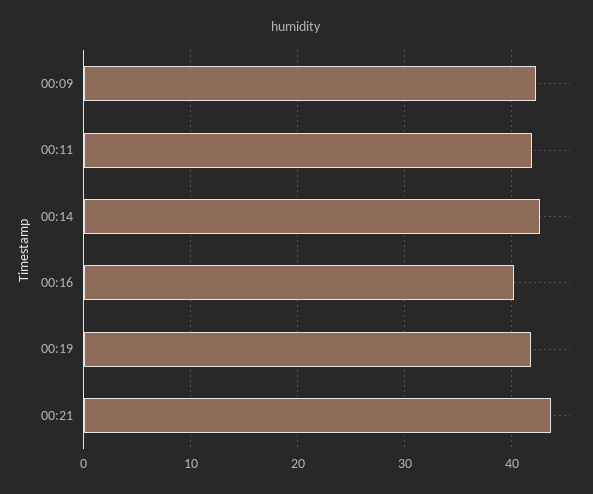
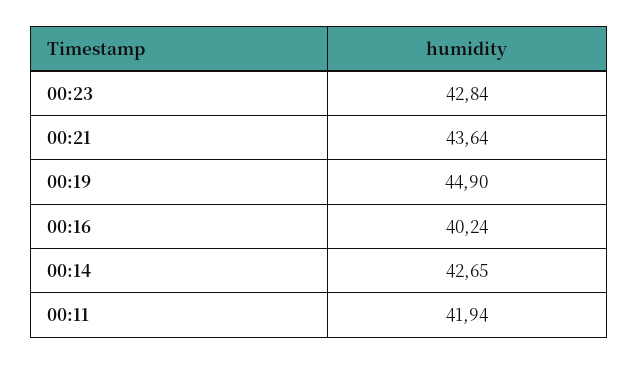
00:09: 42 -> none
00:19: 42 -> 44.9
00:23: none -> 42.84

